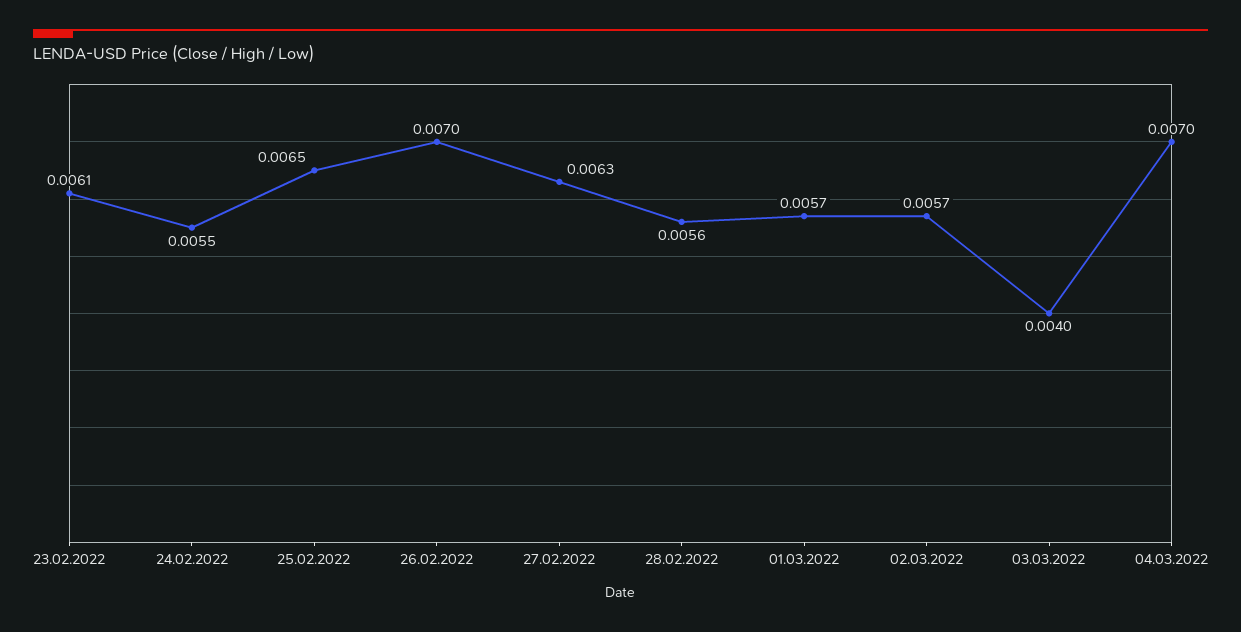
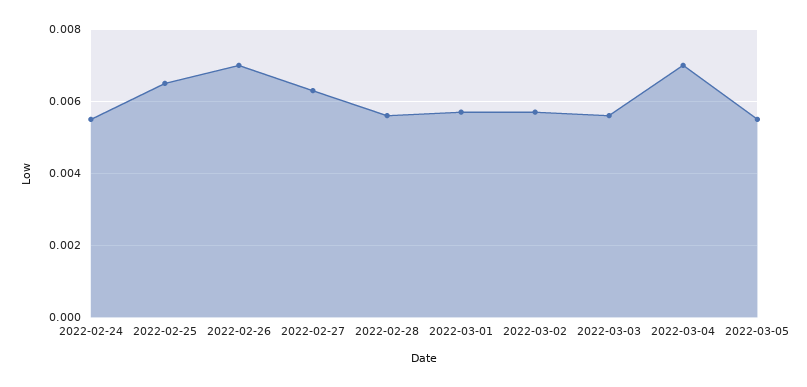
23.02.2022: 0.0061 -> none
03.03.2022: 0.004 -> 0.0055
2022-03-05: none -> 0.0055

